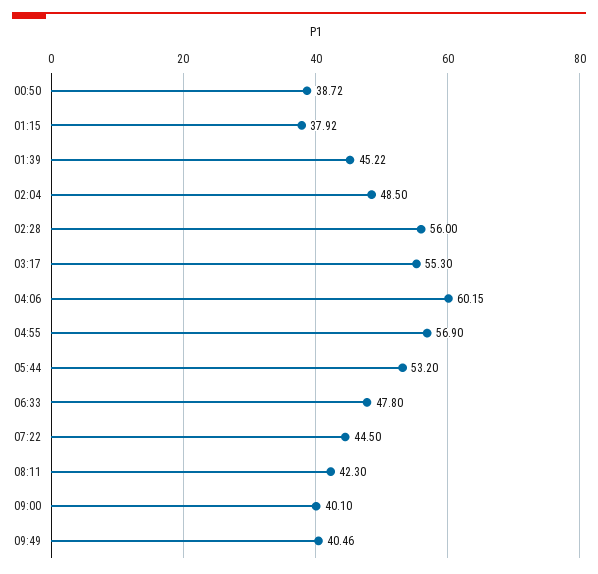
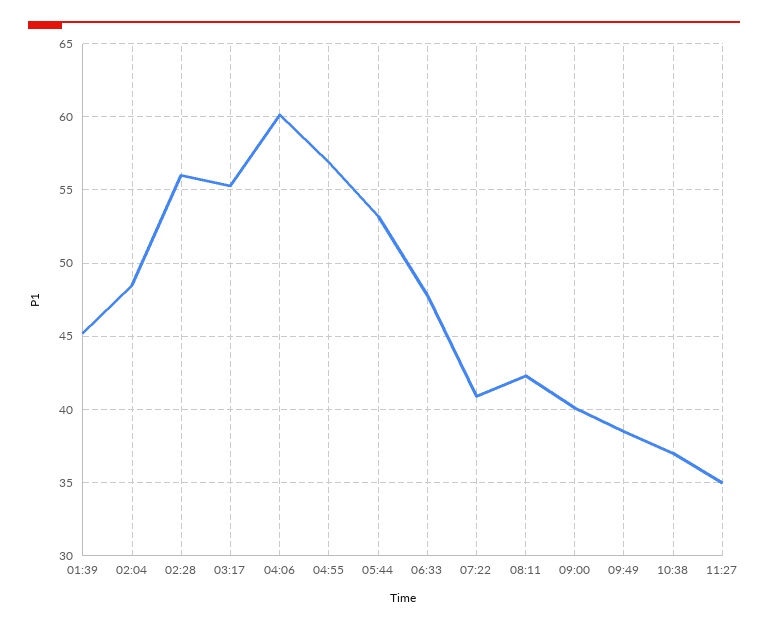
00:50: 38.72 -> none
01:15: 37.92 -> none
07:22: 44.5 -> 41
09:49: 40.46 -> 38.5
10:38: none -> 37
11:27: none -> 35

